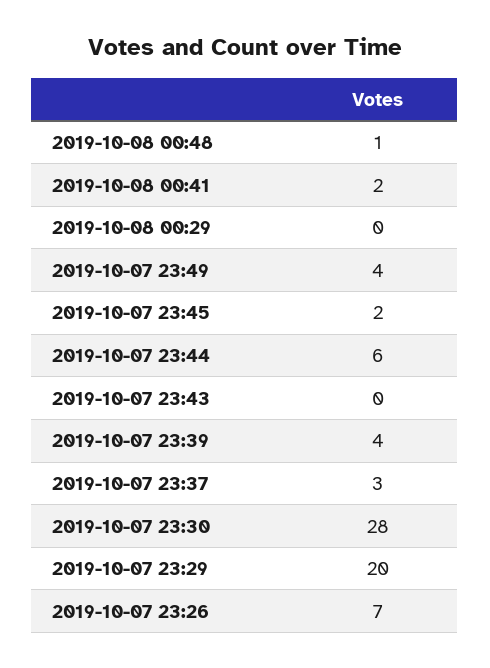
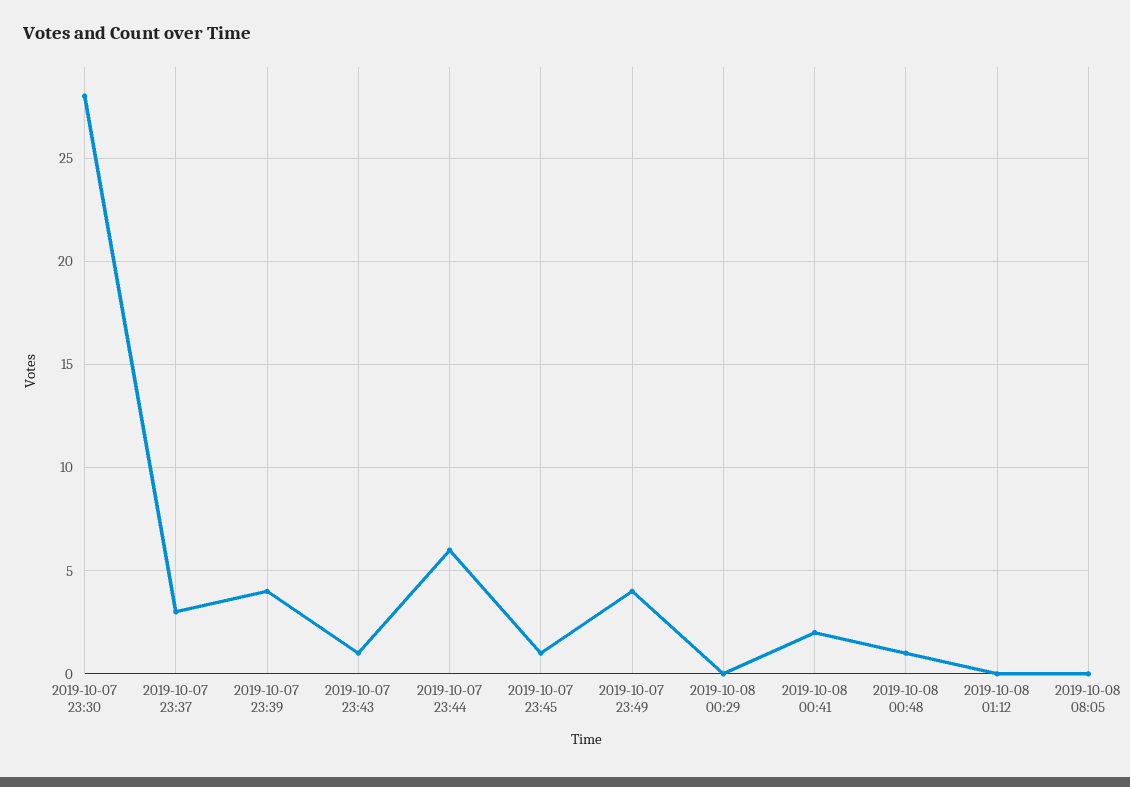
2019-10-07 23:45: 2 -> 1
2019-10-07 23:43: 0 -> 1
2019-10-07 23:29: 20 -> none
2019-10-07 23:26: 7 -> none
2019-10-08 01:12: none -> 0
2019-10-08 08:05: none -> 0

